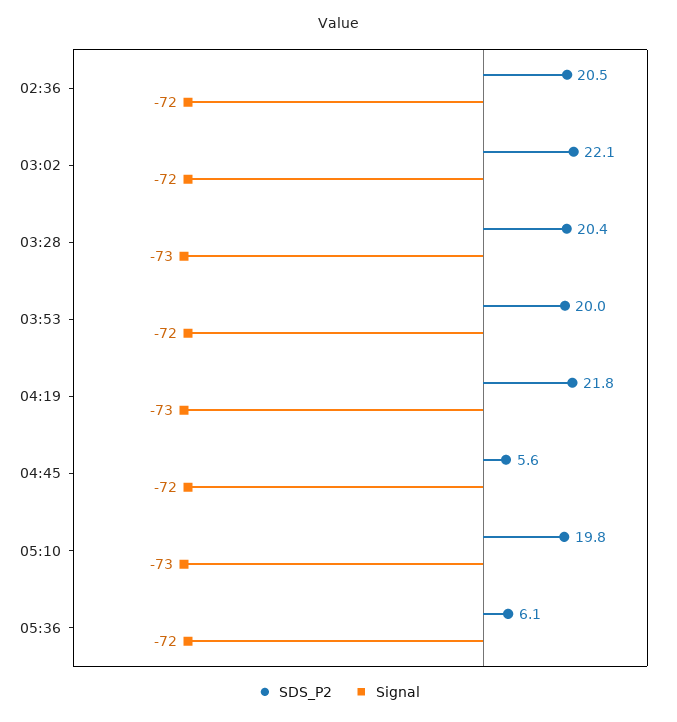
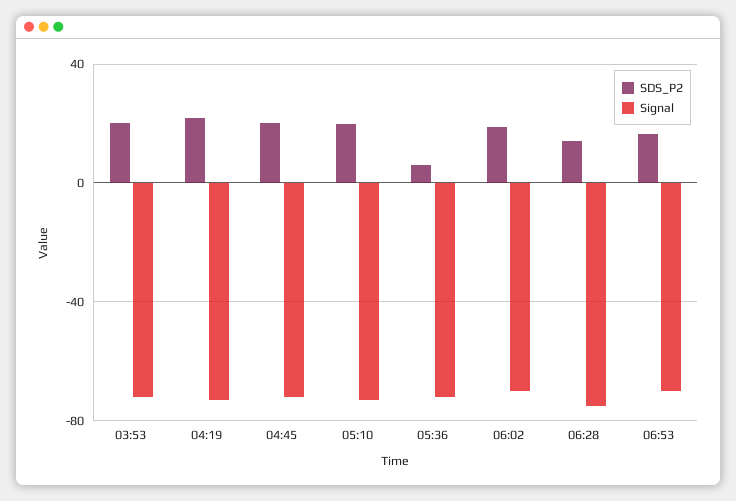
SDS_P2, 02:36: 20.5 -> none
Signal, 02:36: -72 -> none
SDS_P2, 03:02: 22.1 -> none
Signal, 03:02: -72 -> none
SDS_P2, 03:28: 20.4 -> none
Signal, 03:28: -73 -> none
SDS_P2, 04:45: 5.6 -> 20
SDS_P2, 06:02: none -> 20
Signal, 06:02: none -> -70
SDS_P2, 06:28: none -> 15
Signal, 06:28: none -> -75
SDS_P2, 06:53: none -> 15
Signal, 06:53: none -> -70

